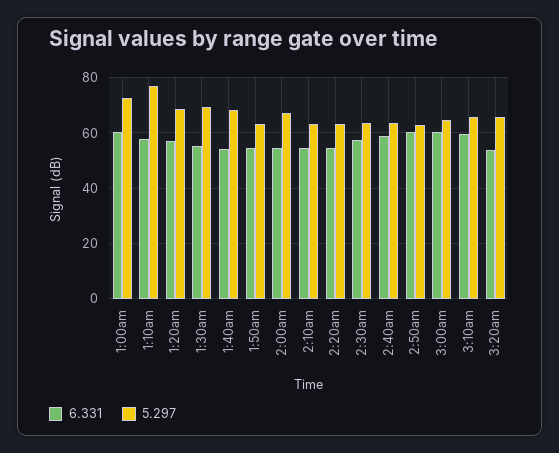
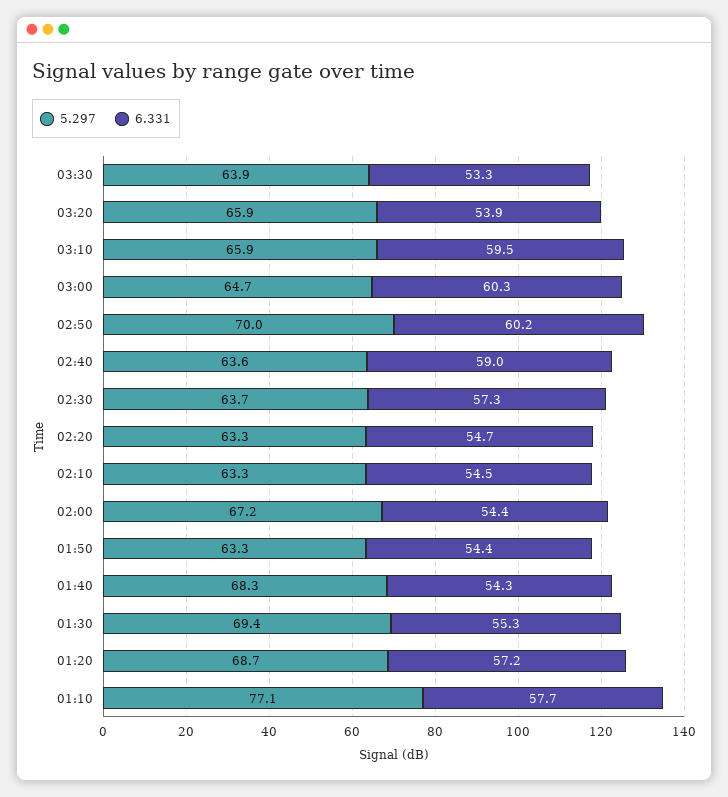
6.331, 1:00am: 60 -> none
5.297, 1:00am: 72.5 -> none
5.297, 2:50am: 62.5 -> 70
5.297, 03:30: none -> 63.9
6.331, 03:30: none -> 53.3

